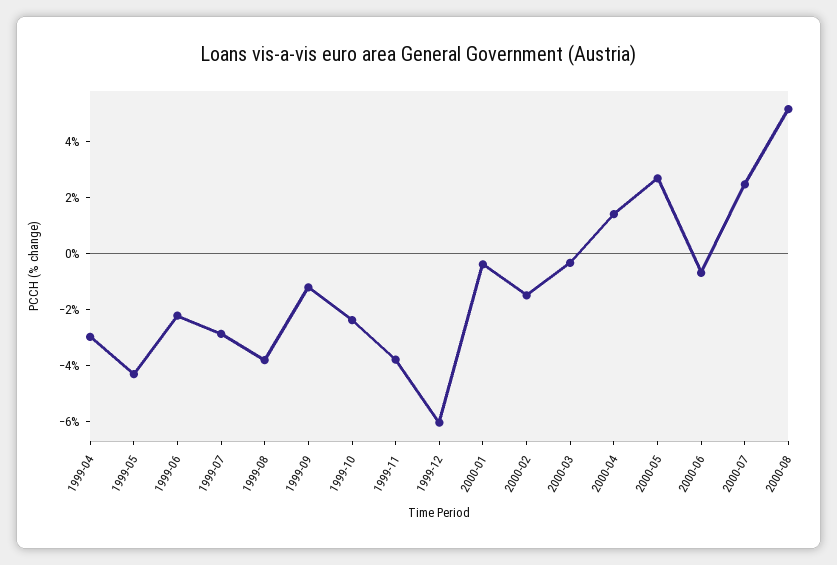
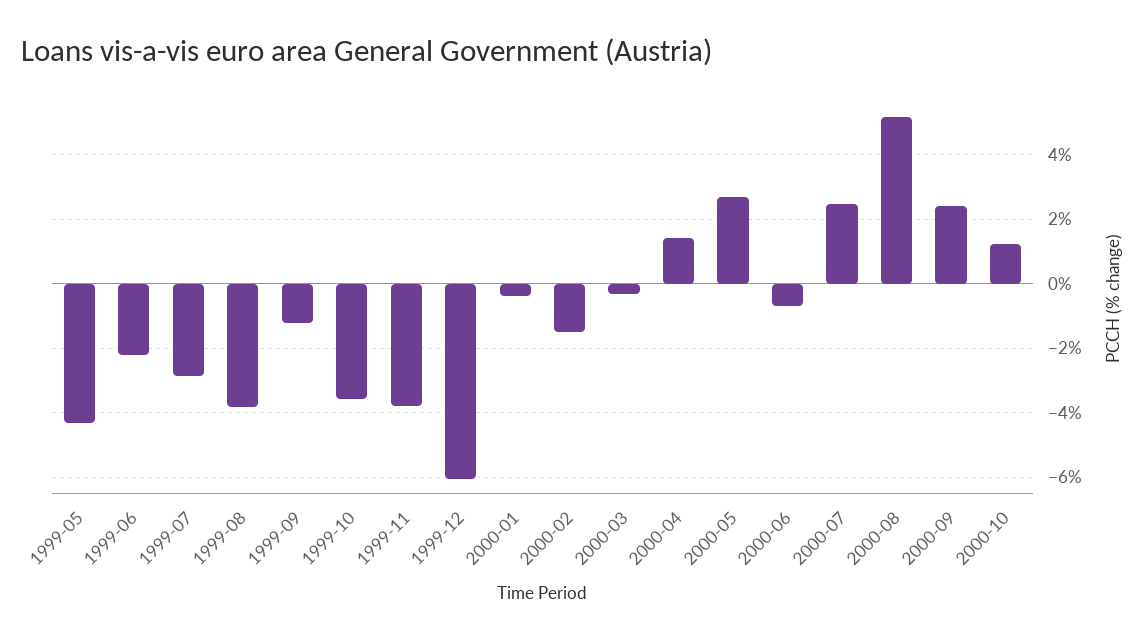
1999-04: -3 -> none
1999-10: -2.5 -> -3.6
2000-09: none -> 2.4
2000-10: none -> 1.2

